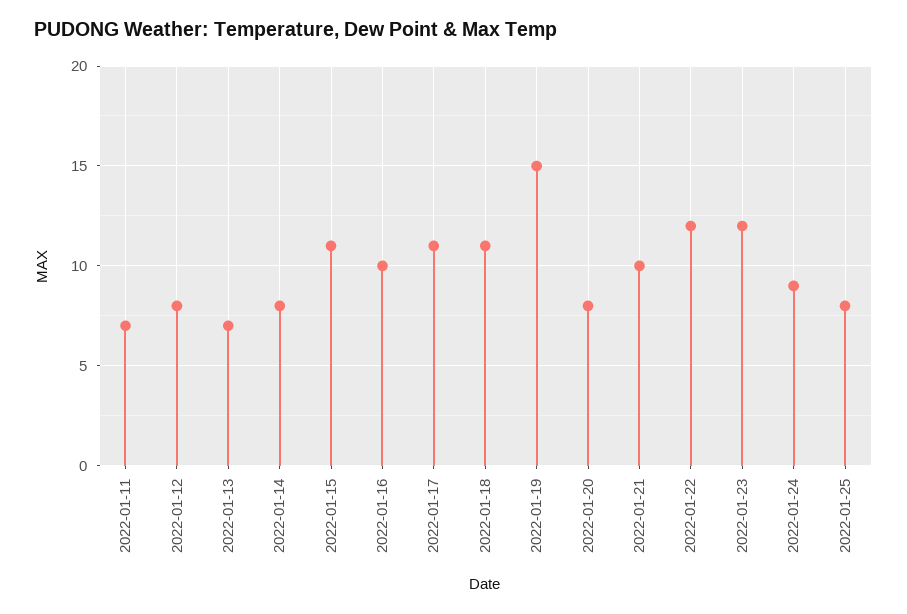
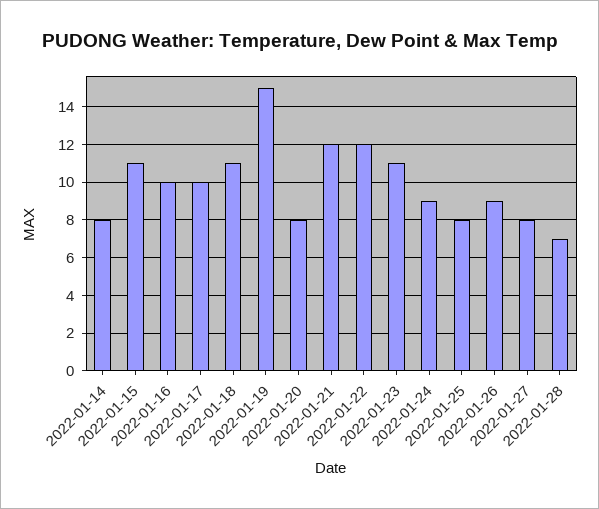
2022-01-11: 7 -> none
2022-01-12: 8 -> none
2022-01-13: 7 -> none
2022-01-17: 11 -> 10
2022-01-21: 10 -> 12
2022-01-23: 12 -> 11
2022-01-26: none -> 9
2022-01-27: none -> 8
2022-01-28: none -> 7

